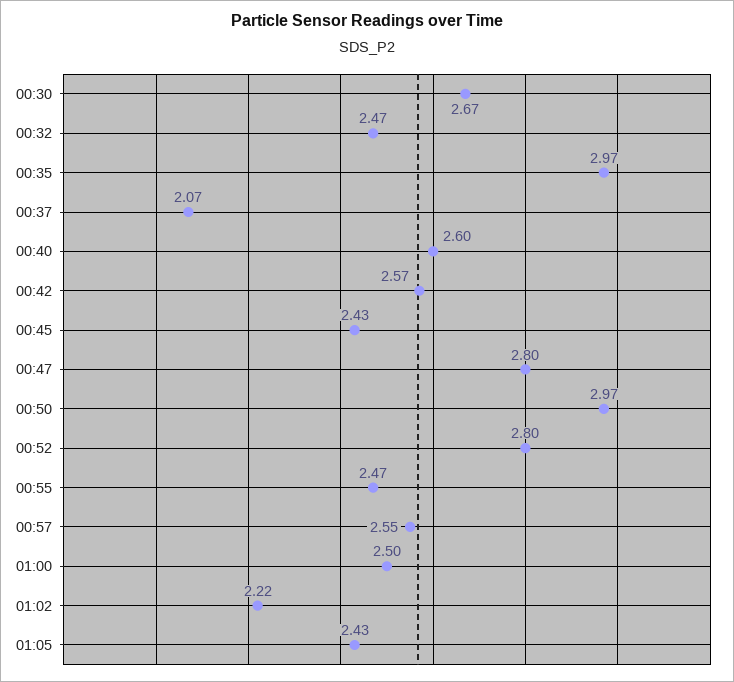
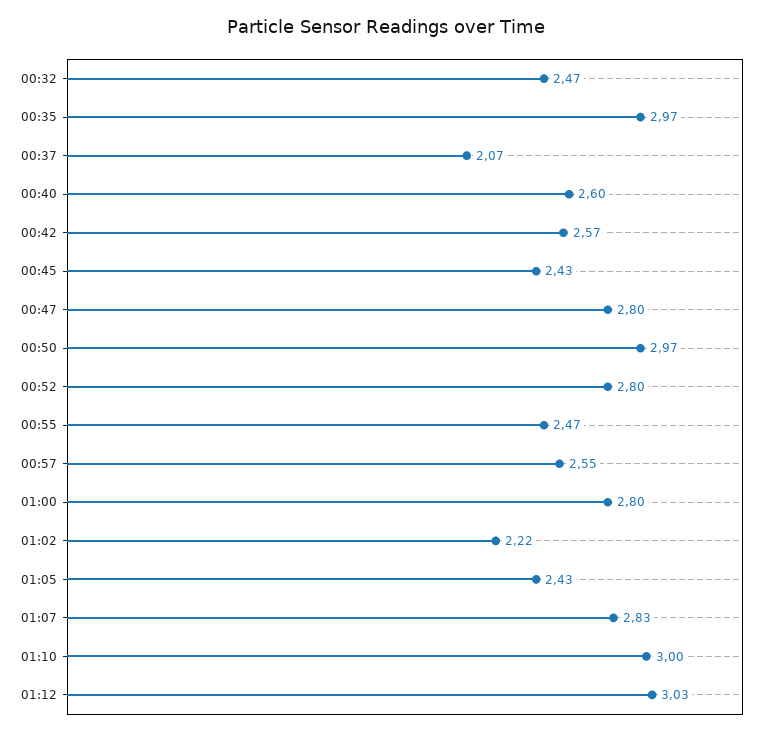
00:30: 2.67 -> none
01:00: 2.5 -> 2.8
01:07: none -> 2.83
01:10: none -> 3
01:12: none -> 3.03

